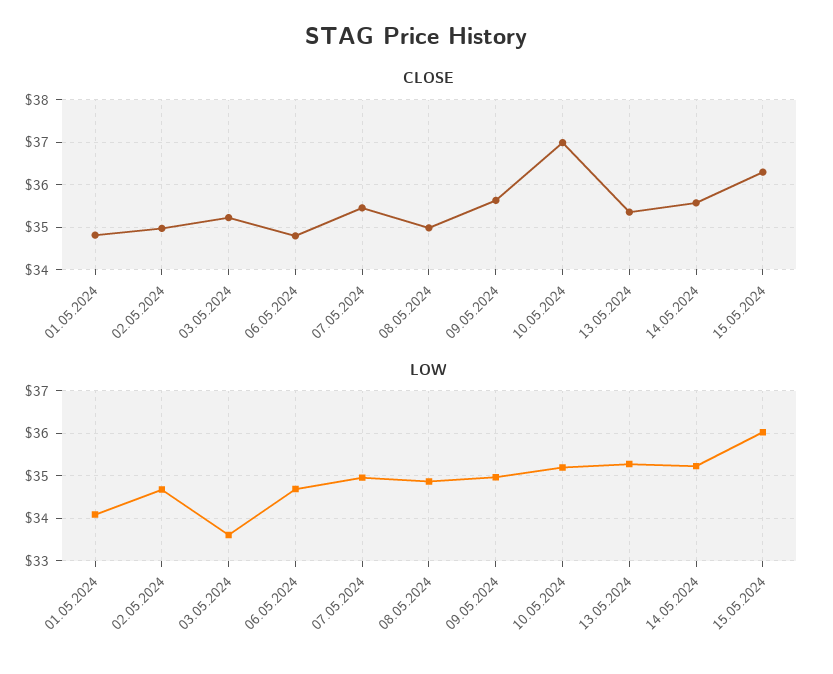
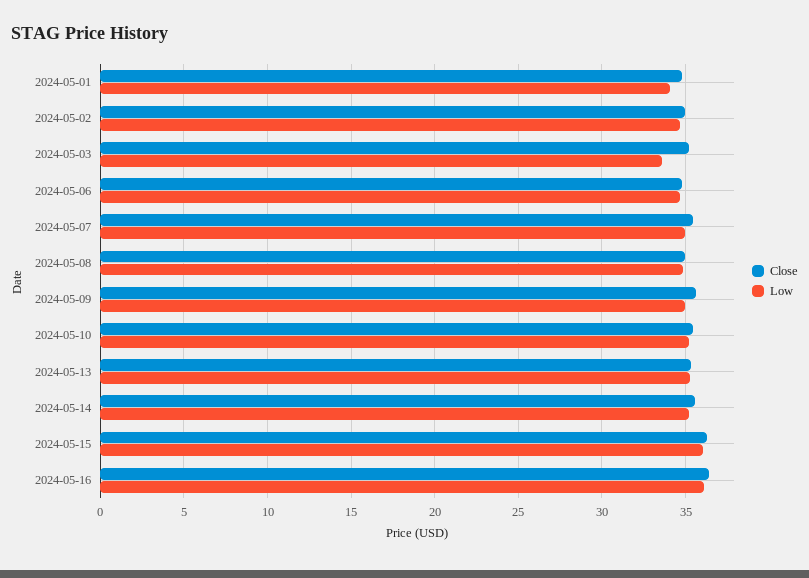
CLOSE, 10.05.2024: 37 -> 35.5
CLOSE, 2024-05-16: none -> 36.5
LOW, 2024-05-16: none -> 36

